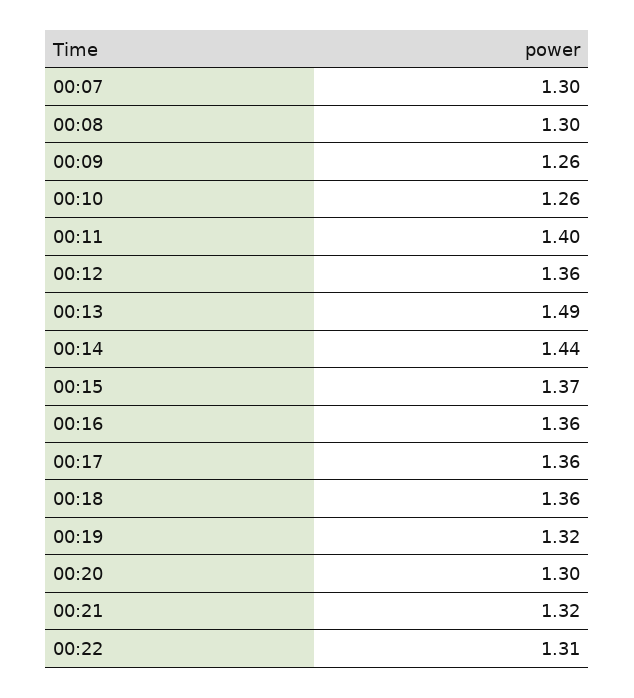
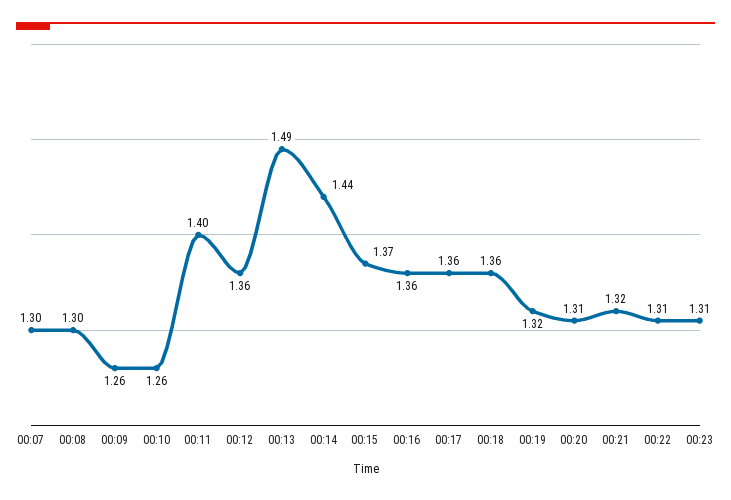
00:20: 1.3 -> 1.31
00:23: none -> 1.31

